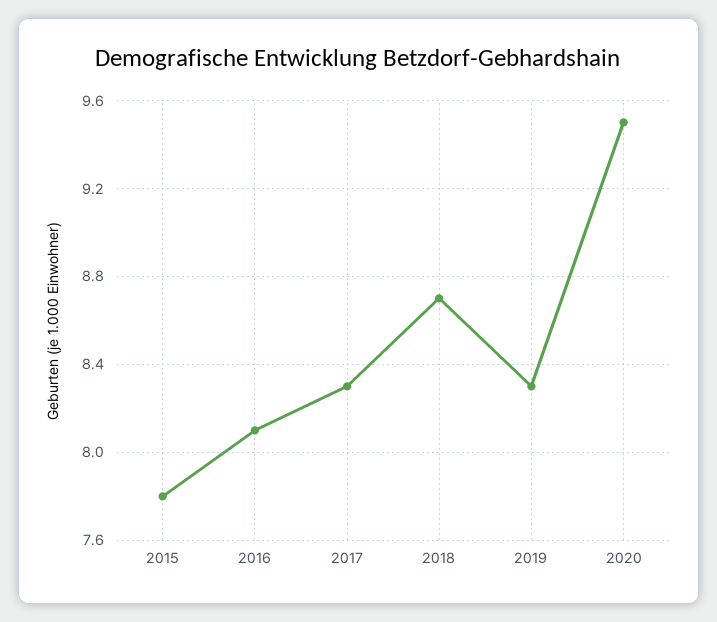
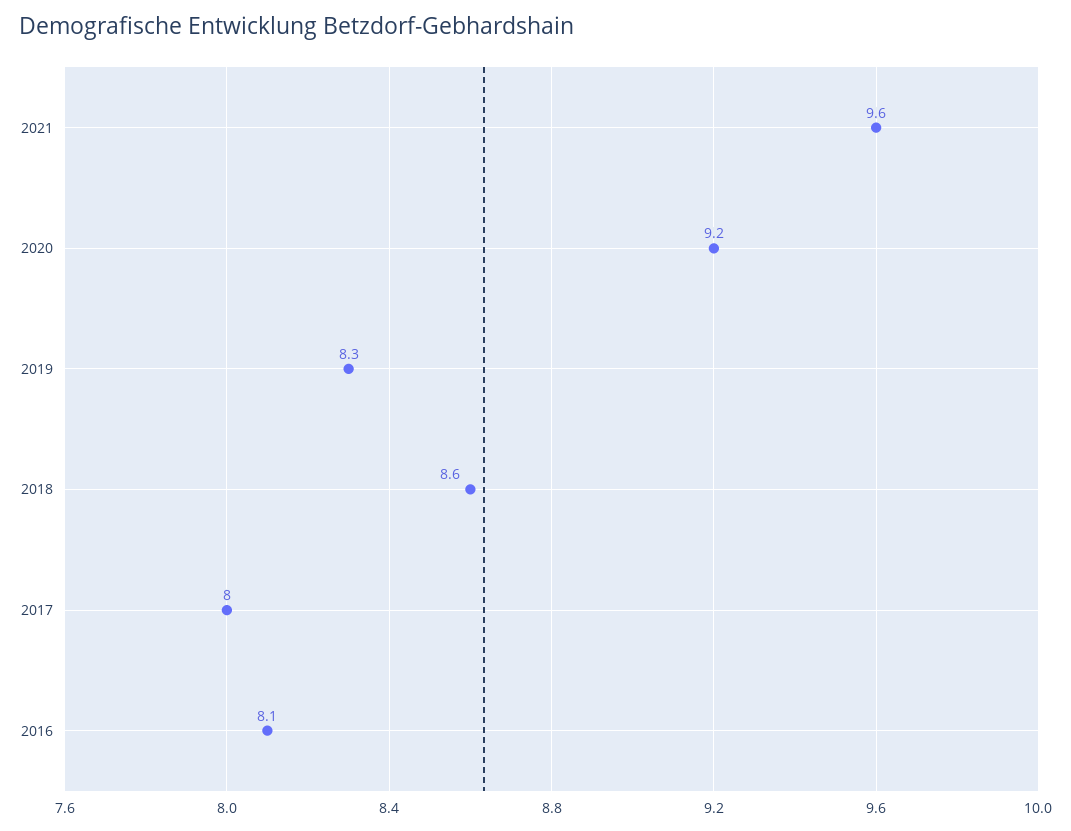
2015: 7.8 -> none
2017: 8.3 -> 8
2018: 8.7 -> 8.6
2020: 9.5 -> 9.2
2021: none -> 9.6

